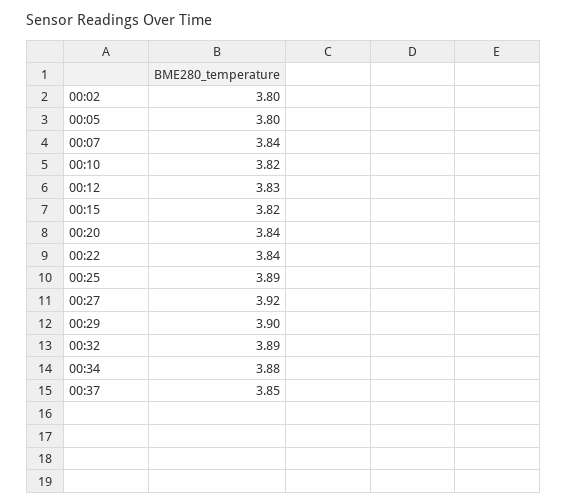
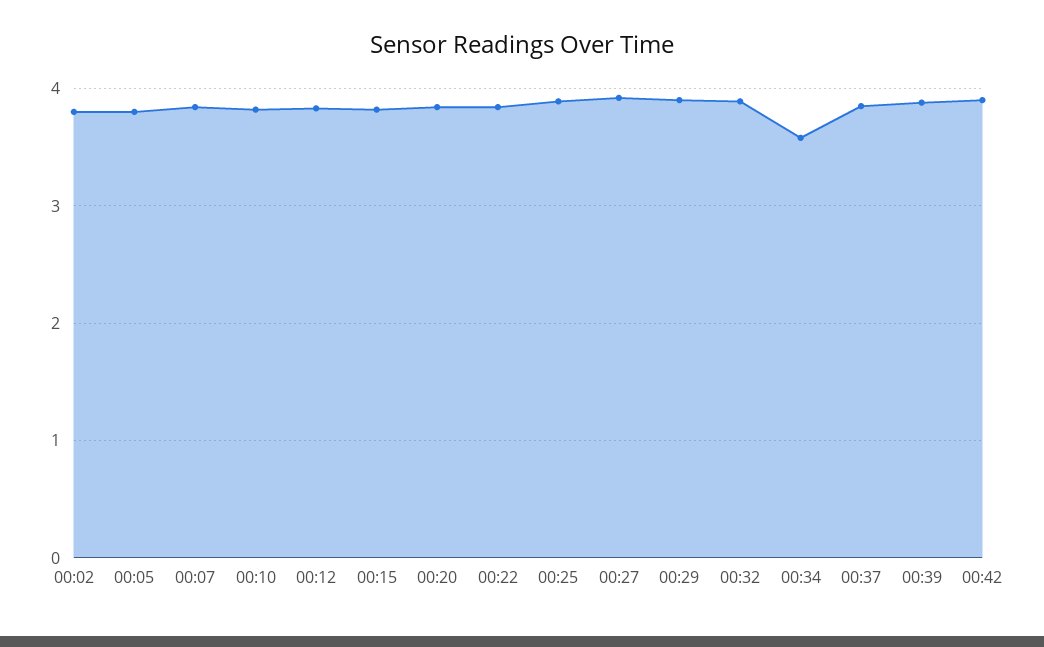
00:34: 3.88 -> 3.6
00:39: none -> 3.9
00:42: none -> 3.9

